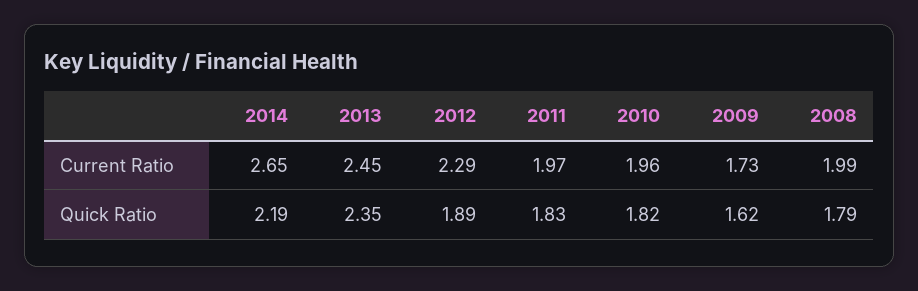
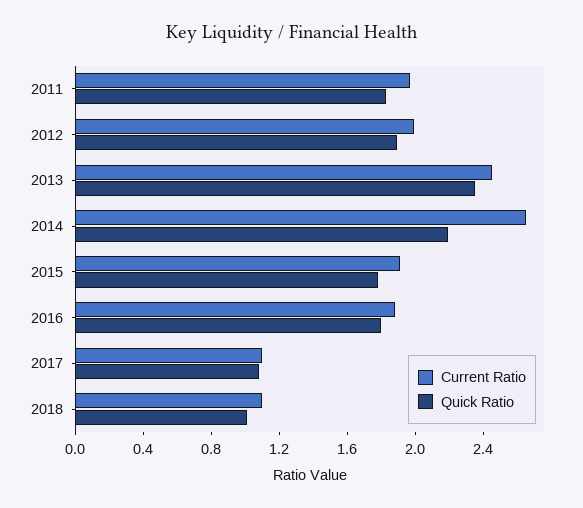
Current Ratio, 2012: 2.29 -> 2
Current Ratio, 2010: 1.96 -> none
Current Ratio, 2009: 1.73 -> none
Current Ratio, 2008: 1.99 -> none
Quick Ratio, 2010: 1.82 -> none
Quick Ratio, 2009: 1.62 -> none
Quick Ratio, 2008: 1.79 -> none
Current Ratio, 2015: none -> 1.9
Quick Ratio, 2015: none -> 1.8
Current Ratio, 2016: none -> 1.9
Quick Ratio, 2016: none -> 1.8
Current Ratio, 2017: none -> 1.1
Quick Ratio, 2017: none -> 1.1
Current Ratio, 2018: none -> 1.1
Quick Ratio, 2018: none -> 1

